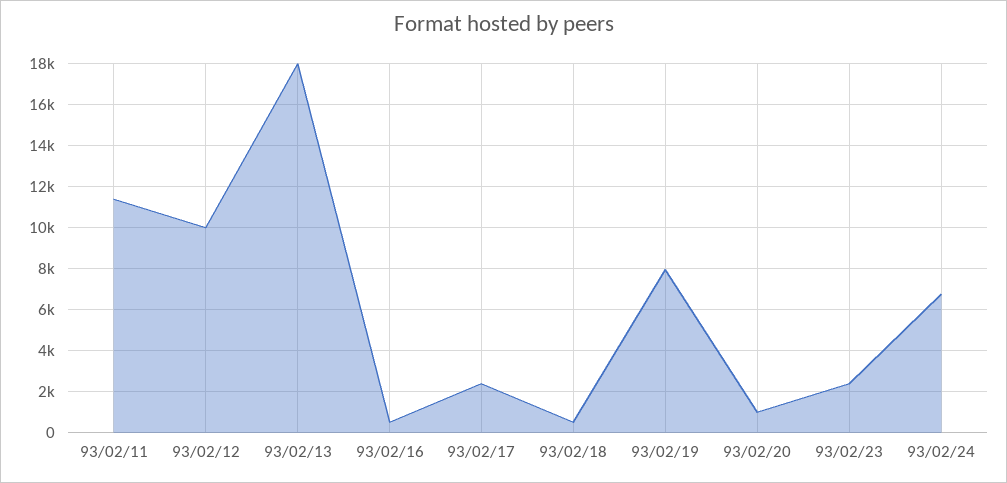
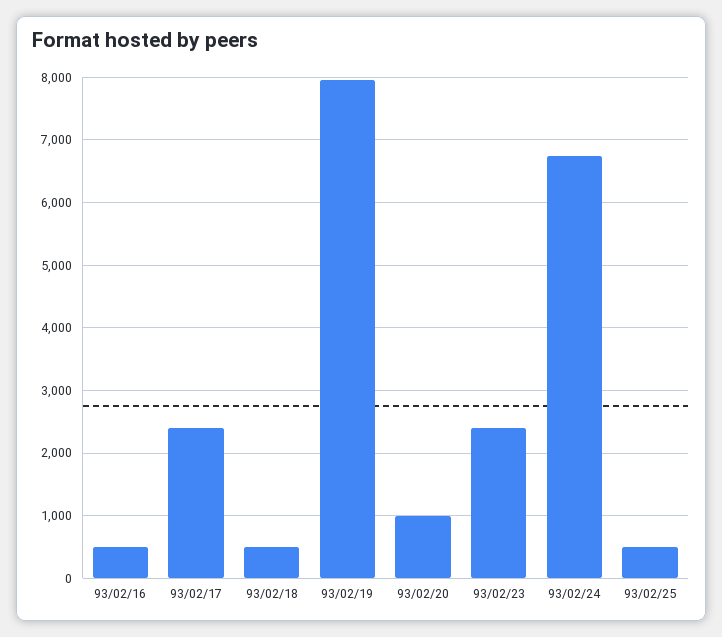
93/02/11: 11500 -> none
93/02/12: 10000 -> none
93/02/13: 18000 -> none
93/02/25: none -> 500

